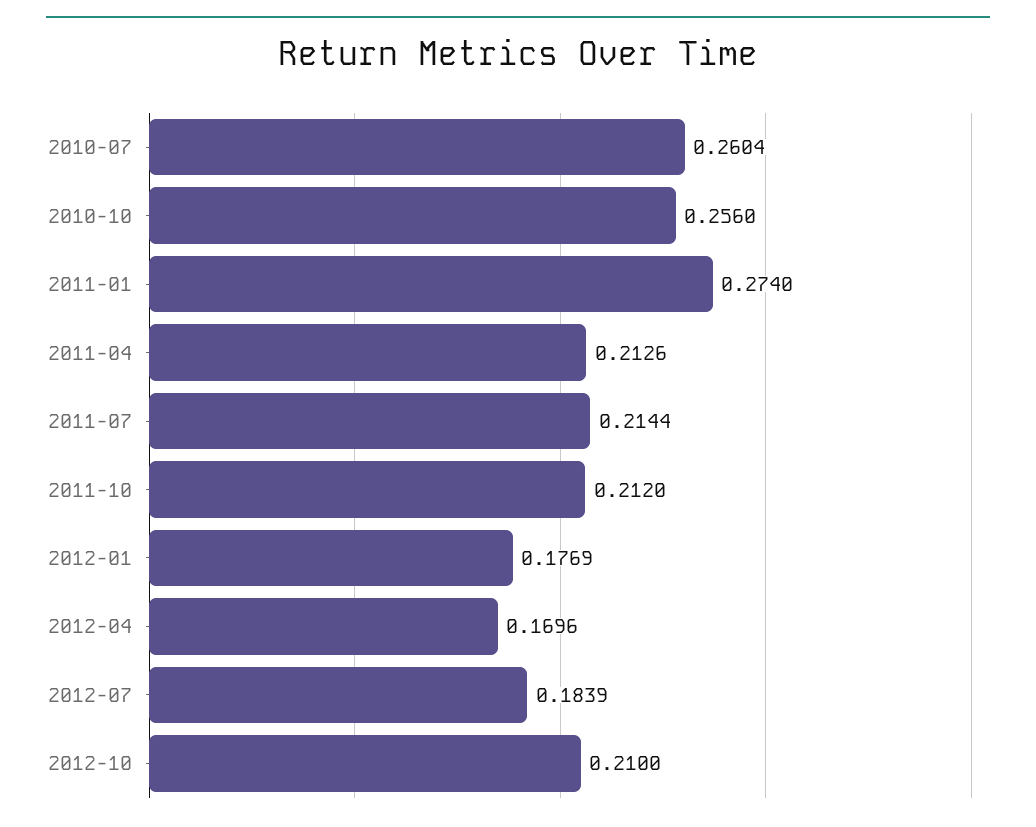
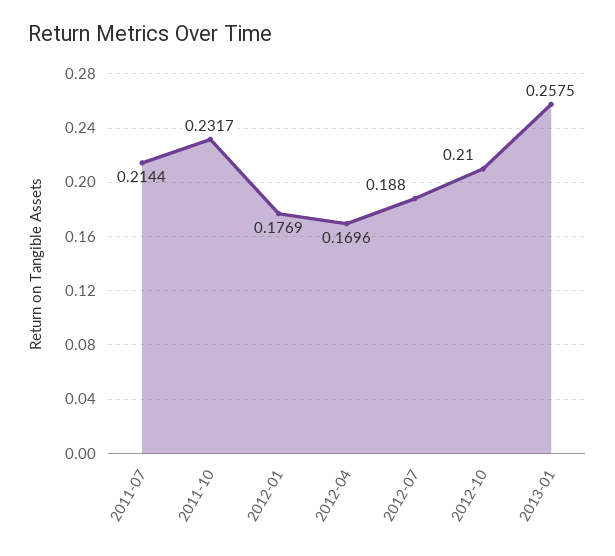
2010-07: 0.2604 -> none
2010-10: 0.256 -> none
2011-01: 0.274 -> none
2011-04: 0.2126 -> none
2011-10: 0.212 -> 0.2317
2012-07: 0.1839 -> 0.188
2013-01: none -> 0.2575

